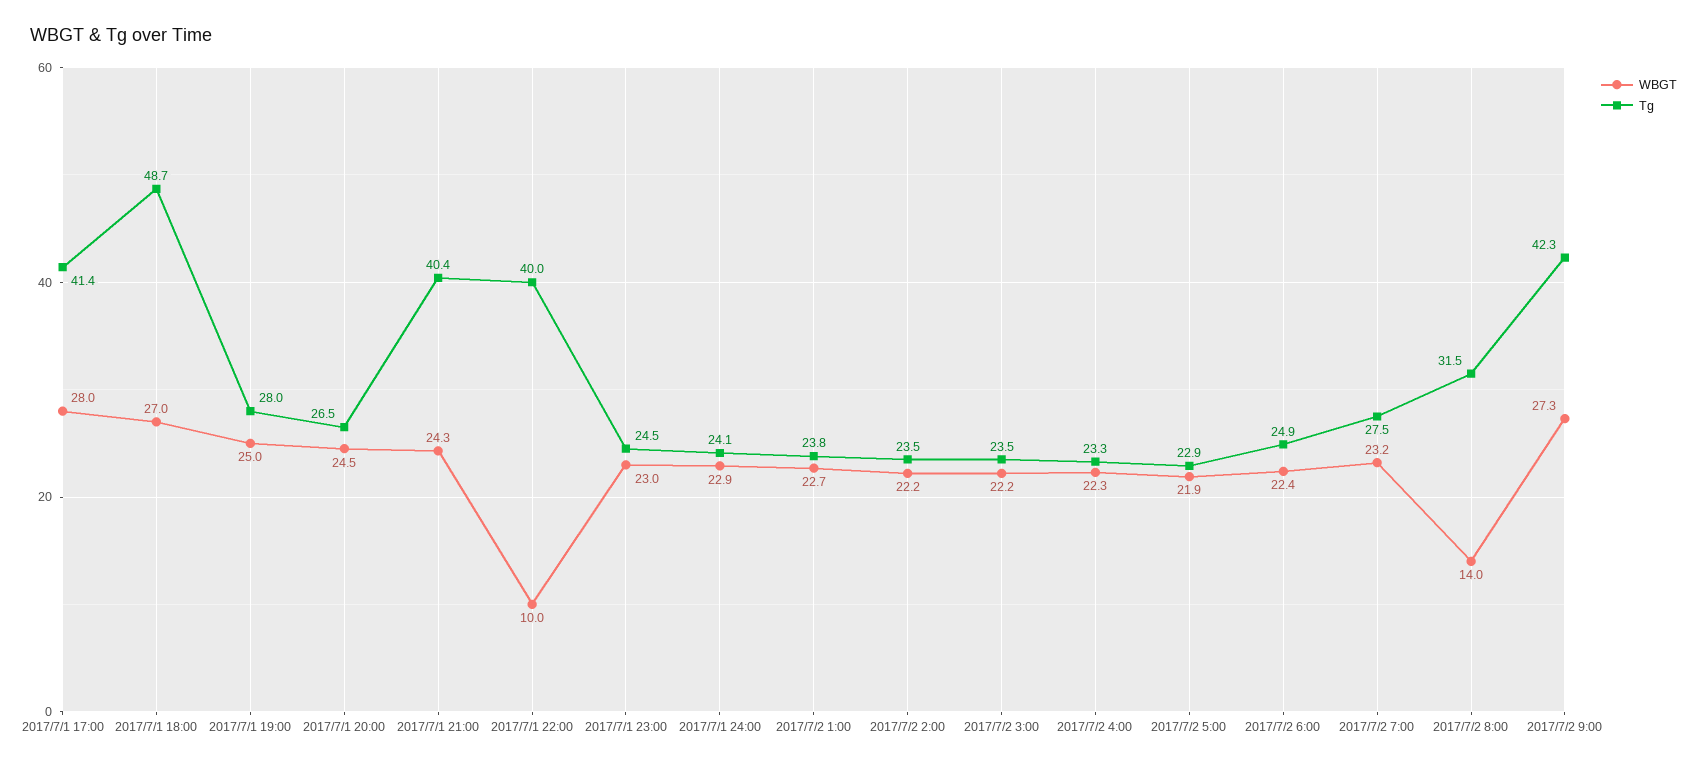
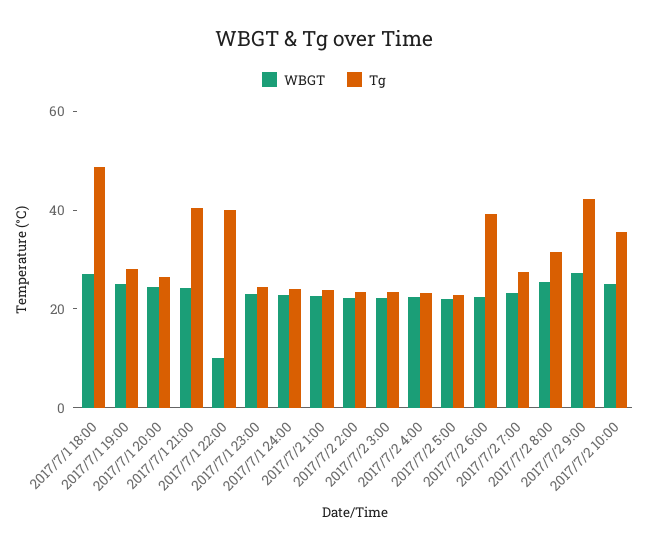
WBGT, 2017/7/1 17:00: 28 -> none
Tg, 2017/7/1 17:00: 41.4 -> none
Tg, 2017/7/2 6:00: 24.9 -> 40
WBGT, 2017/7/2 8:00: 14 -> 25
WBGT, 2017/7/2 10:00: none -> 25
Tg, 2017/7/2 10:00: none -> 35

